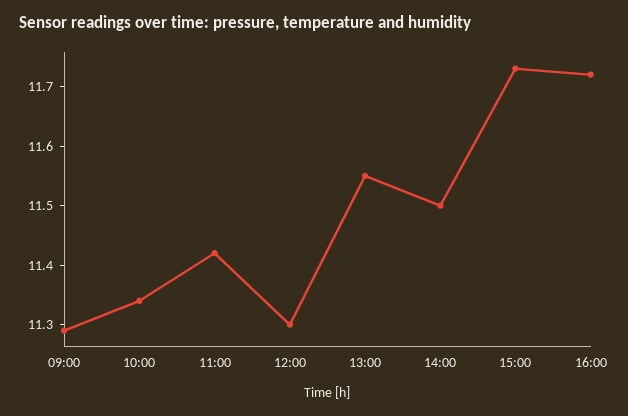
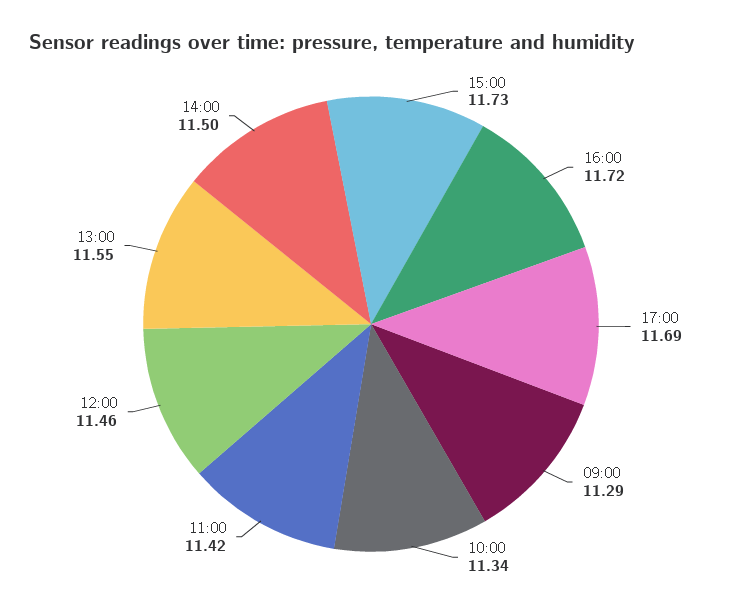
12:00: 11.3 -> 11.46
17:00: none -> 11.69

